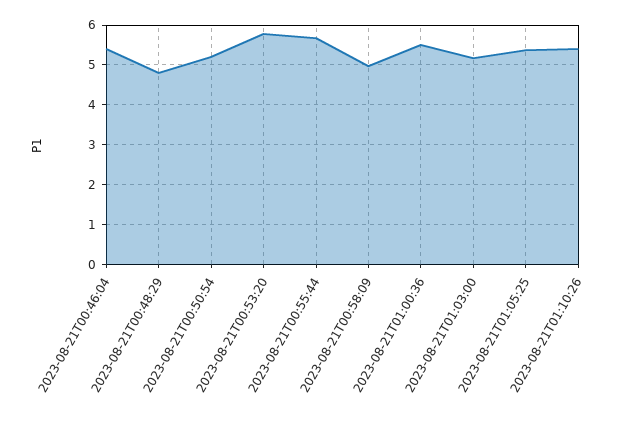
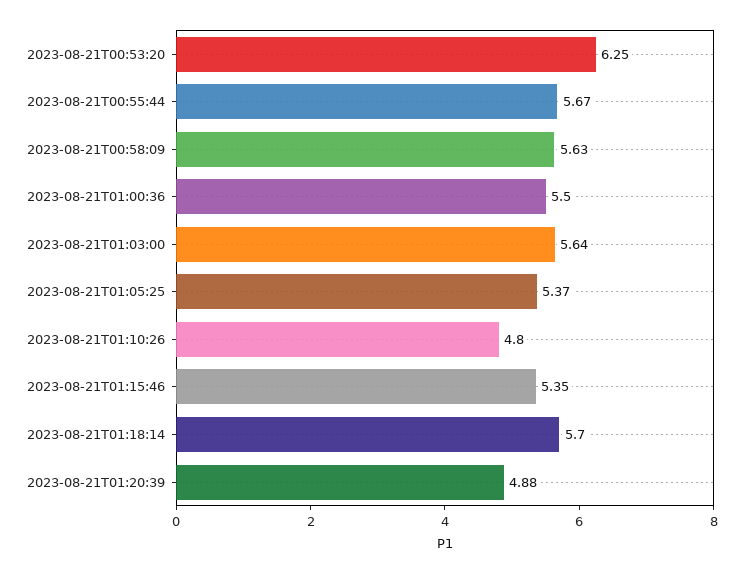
2023-08-21T00:46:04: 5.4 -> none
2023-08-21T00:48:29: 4.8 -> none
2023-08-21T00:50:54: 5.2 -> none
2023-08-21T00:53:20: 5.8 -> 6.25
2023-08-21T00:58:09: 5 -> 5.63
2023-08-21T01:03:00: 5.2 -> 5.64
2023-08-21T01:10:26: 5.4 -> 4.8
2023-08-21T01:15:46: none -> 5.35
2023-08-21T01:18:14: none -> 5.7
2023-08-21T01:20:39: none -> 4.88

